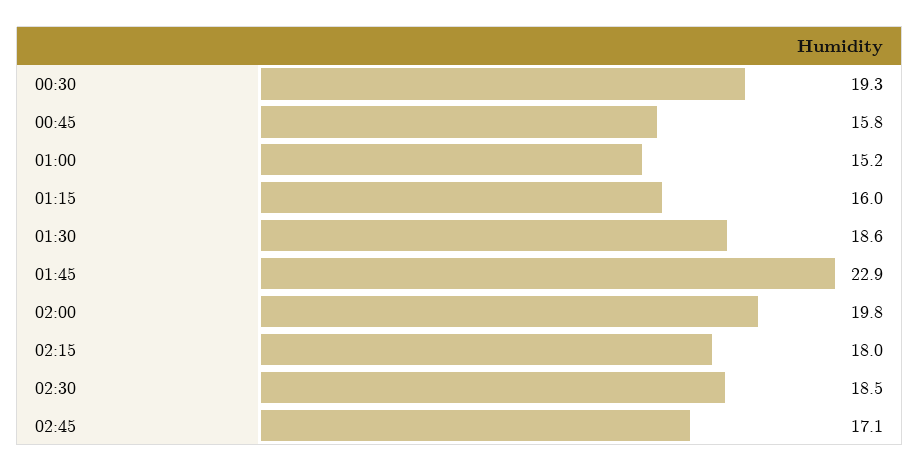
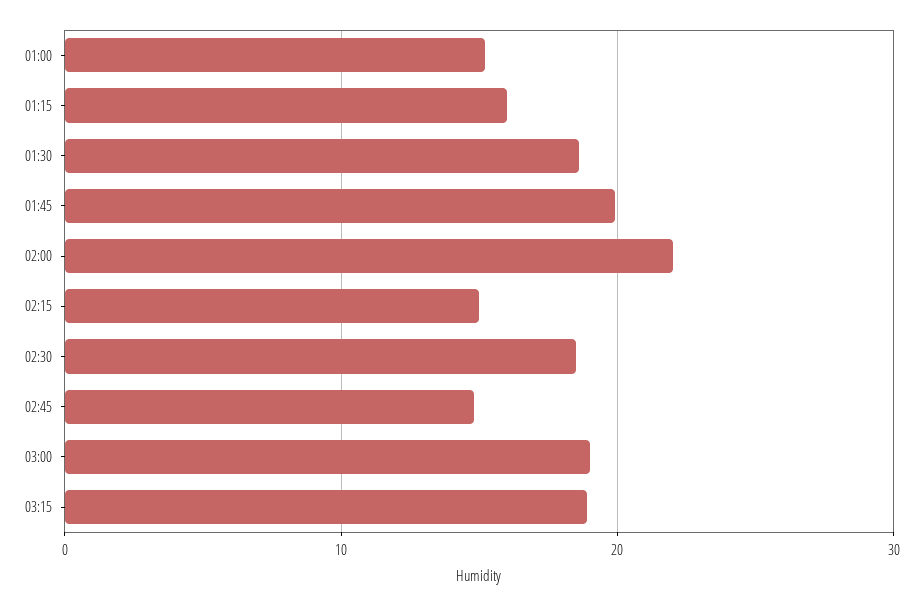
00:30: 19.3 -> none
00:45: 15.8 -> none
01:45: 22.9 -> 20
02:00: 19.8 -> 22
02:15: 18 -> 15
02:45: 17.1 -> 15
03:00: none -> 19
03:15: none -> 19

